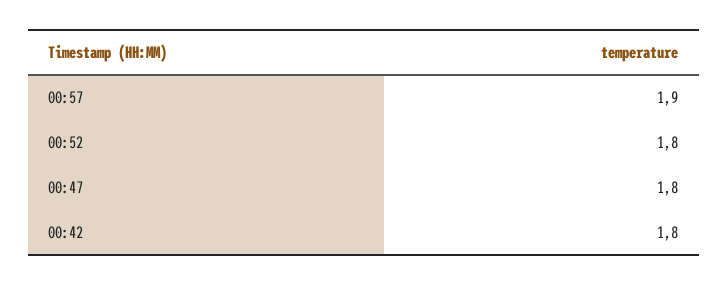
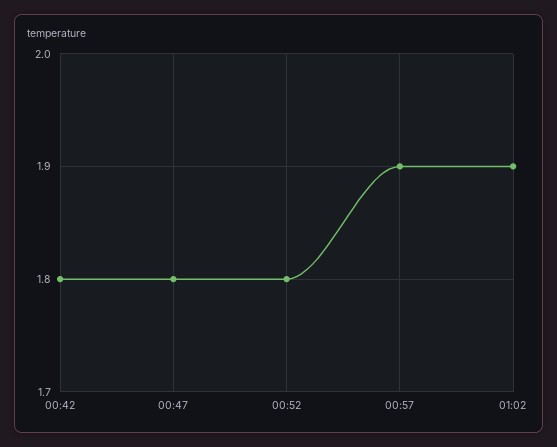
01:02: none -> 1.9

